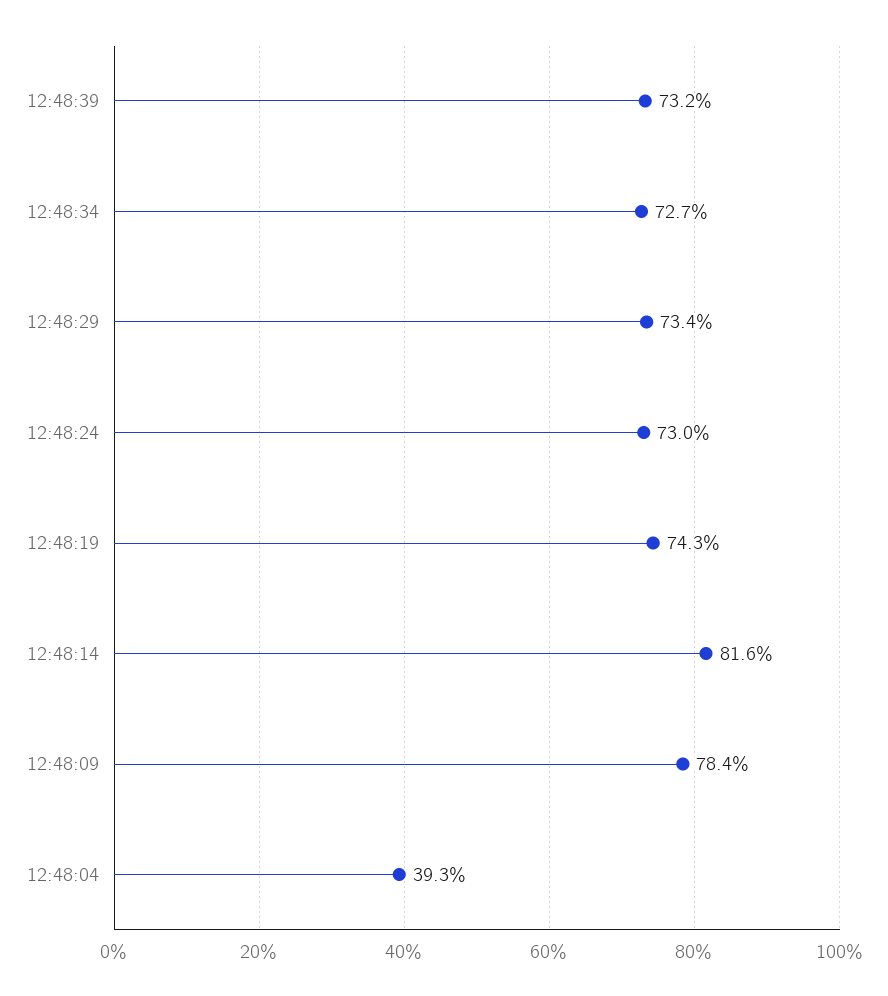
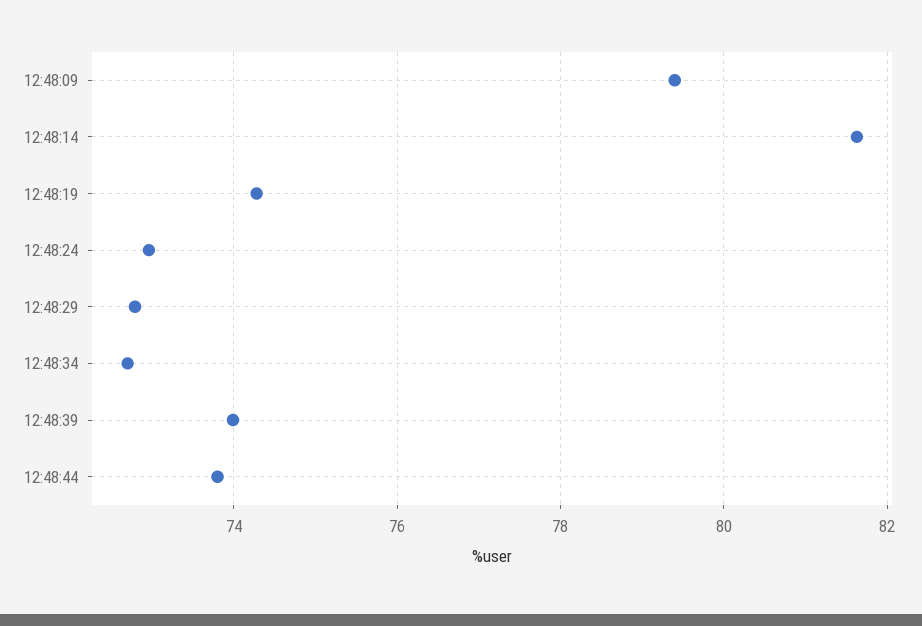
12:48:39: 73.2 -> 74
12:48:29: 73.4 -> 72.8
12:48:09: 78.4 -> 79.4
12:48:04: 39.3 -> none
12:48:44: none -> 73.8

